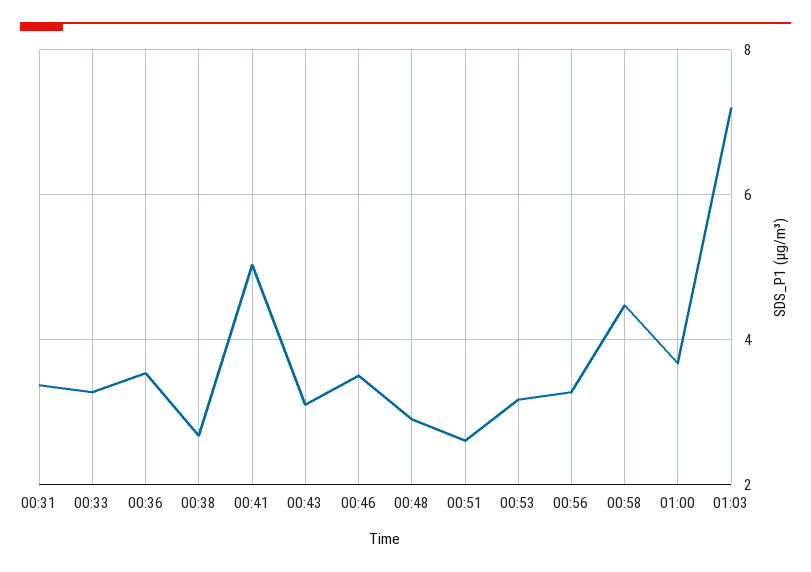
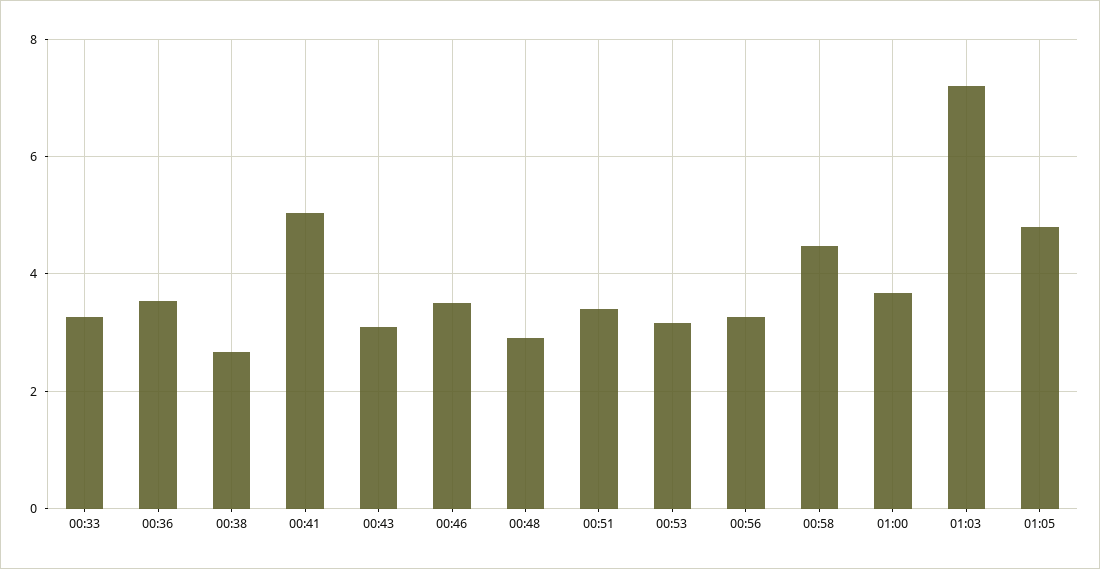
00:31: 3.4 -> none
00:51: 2.6 -> 3.4
01:05: none -> 4.8

